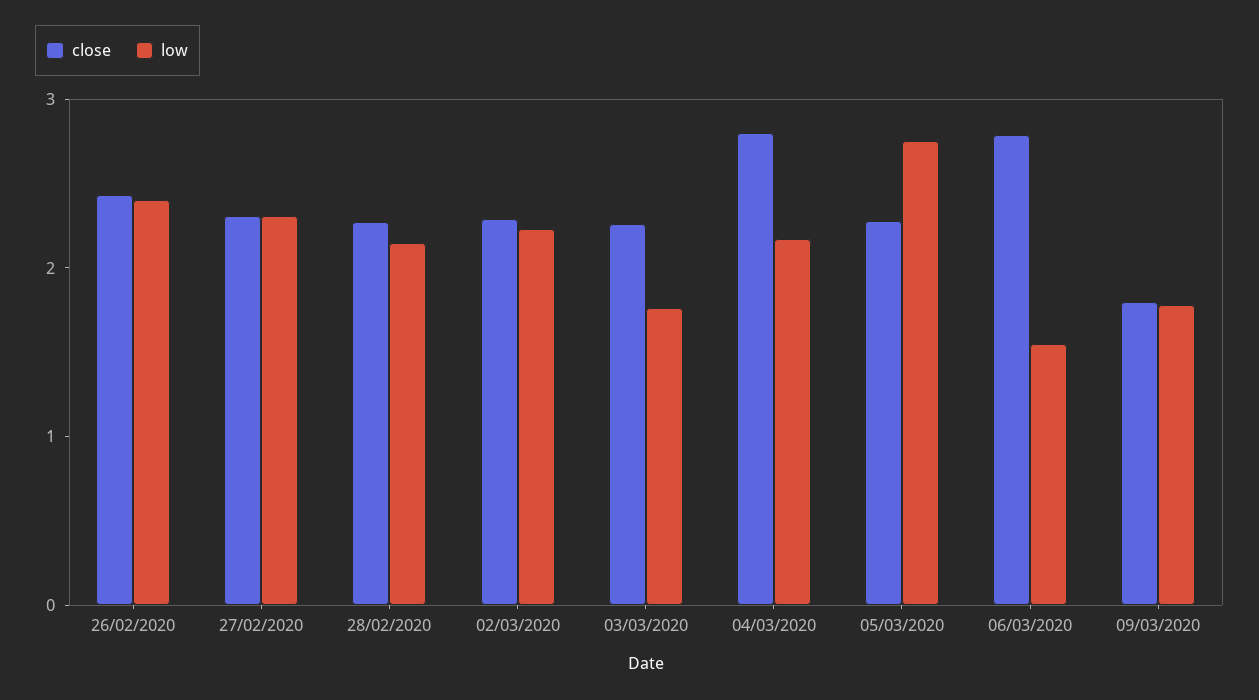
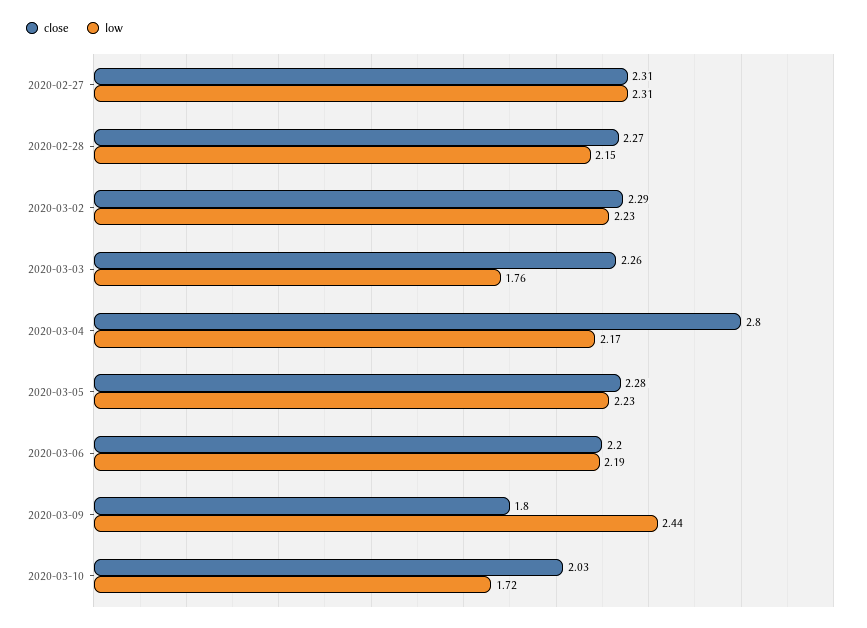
close, 26/02/2020: 2.4 -> none
low, 26/02/2020: 2.4 -> none
low, 05/03/2020: 2.8 -> 2.23
close, 06/03/2020: 2.8 -> 2.2
low, 06/03/2020: 1.6 -> 2.19
low, 09/03/2020: 1.8 -> 2.44
close, 2020-03-10: none -> 2.03
low, 2020-03-10: none -> 1.72

